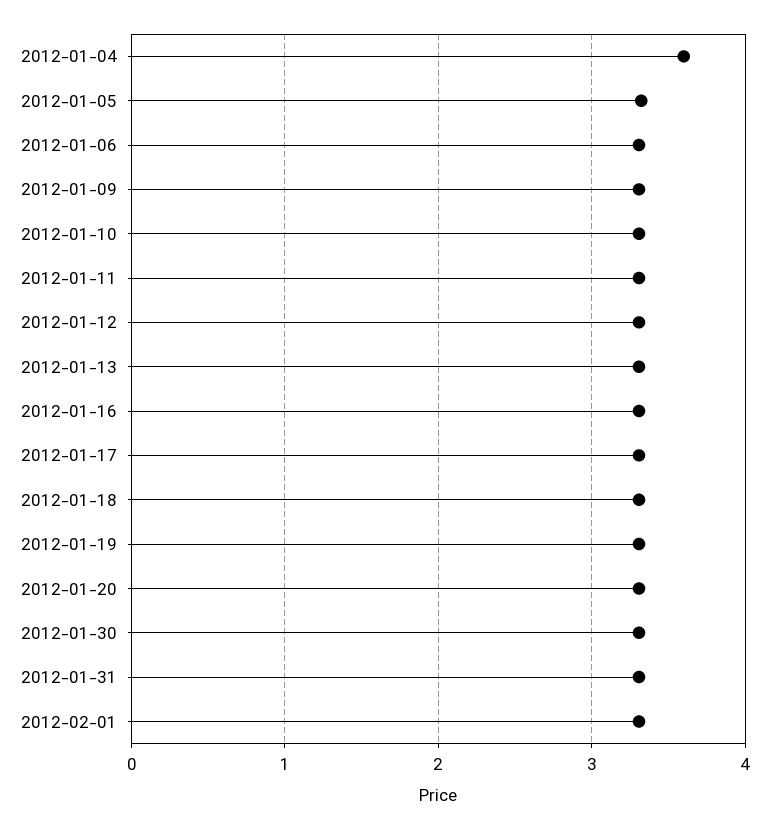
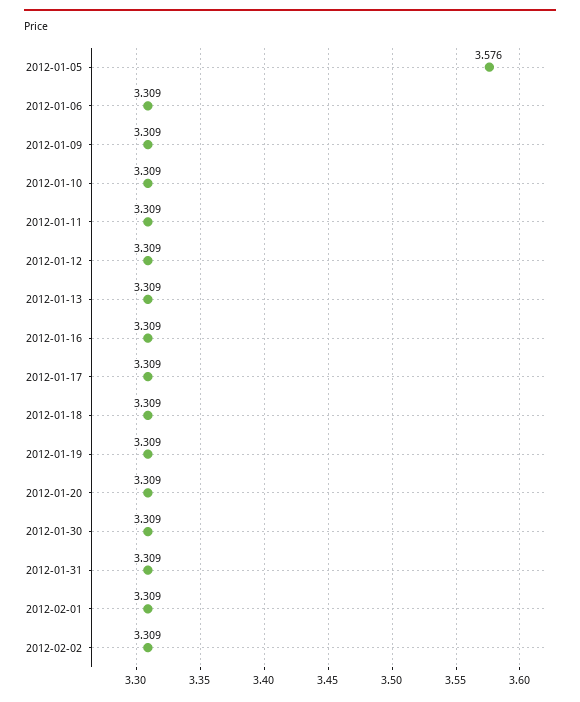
2012-01-04: 3.6 -> none
2012-01-05: 3.3 -> 3.576
2012-02-02: none -> 3.309

